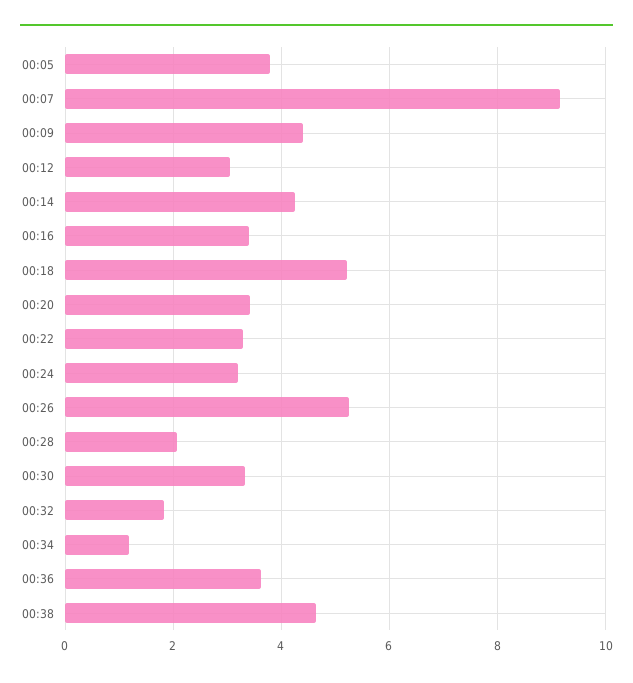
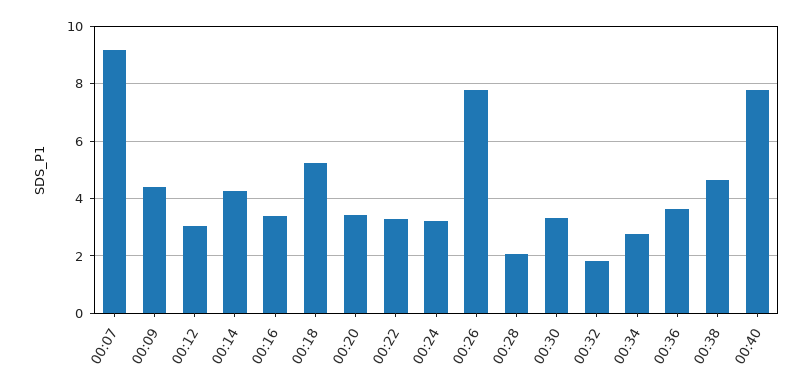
00:05: 3.8 -> none
00:26: 5.2 -> 7.75
00:34: 1.2 -> 2.75
00:40: none -> 7.75

